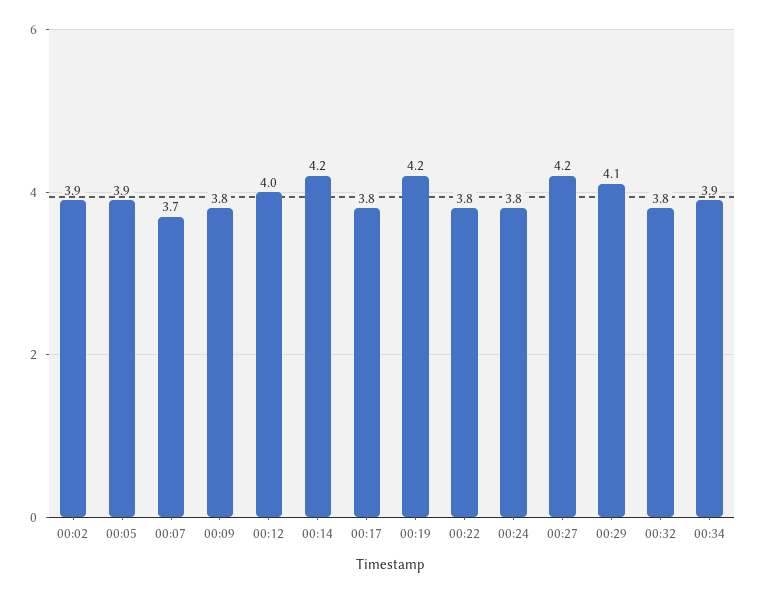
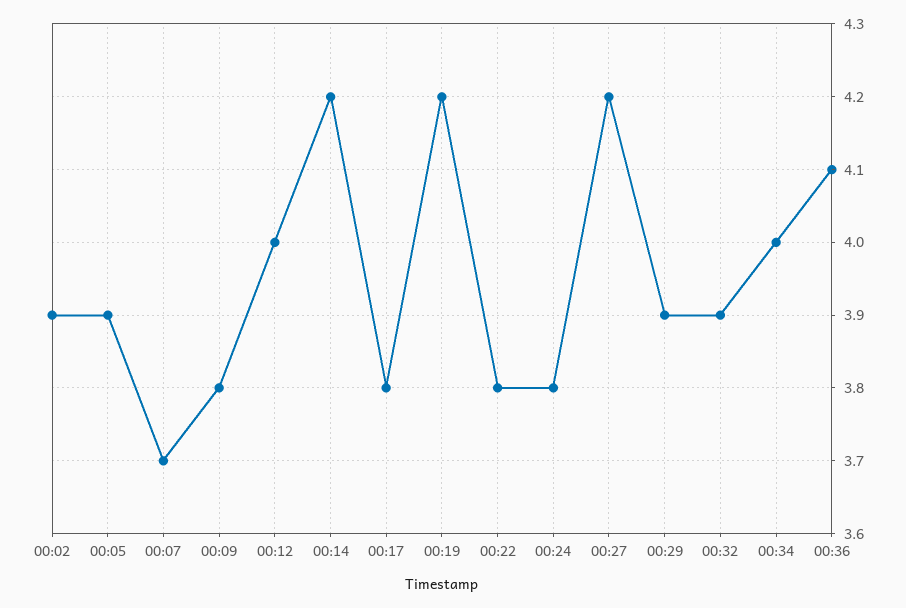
00:29: 4.1 -> 3.9
00:32: 3.8 -> 3.9
00:34: 3.9 -> 4
00:36: none -> 4.1

